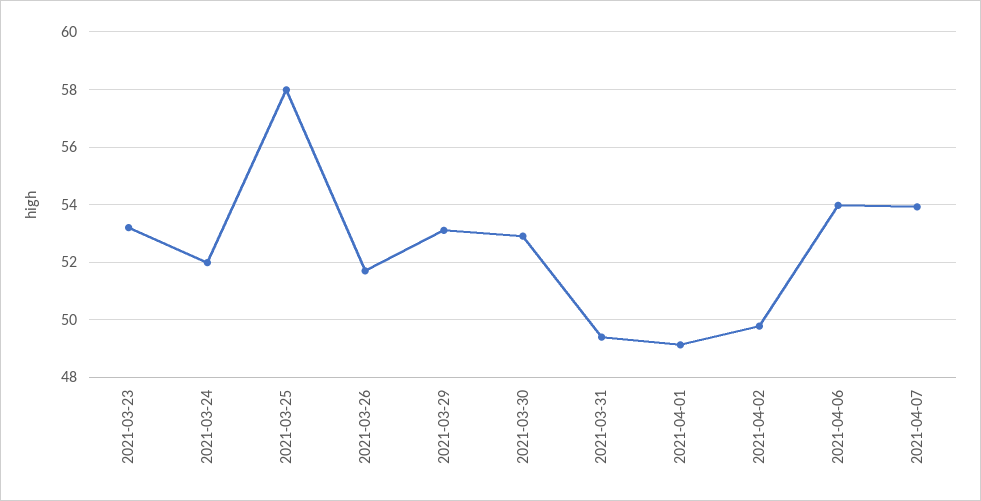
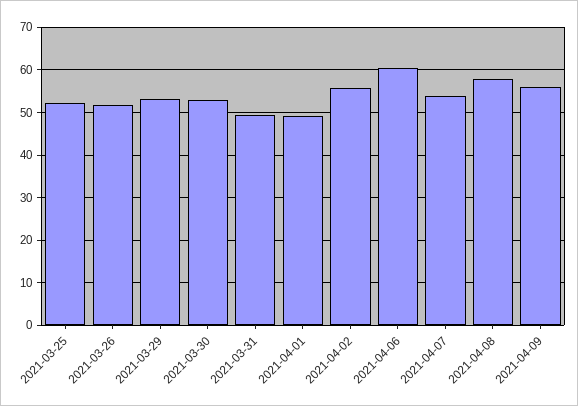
2021-03-23: 53.25 -> none
2021-03-24: 52 -> none
2021-03-25: 58 -> 52
2021-04-02: 49.75 -> 56
2021-04-06: 54 -> 60
2021-04-08: none -> 58
2021-04-09: none -> 56

